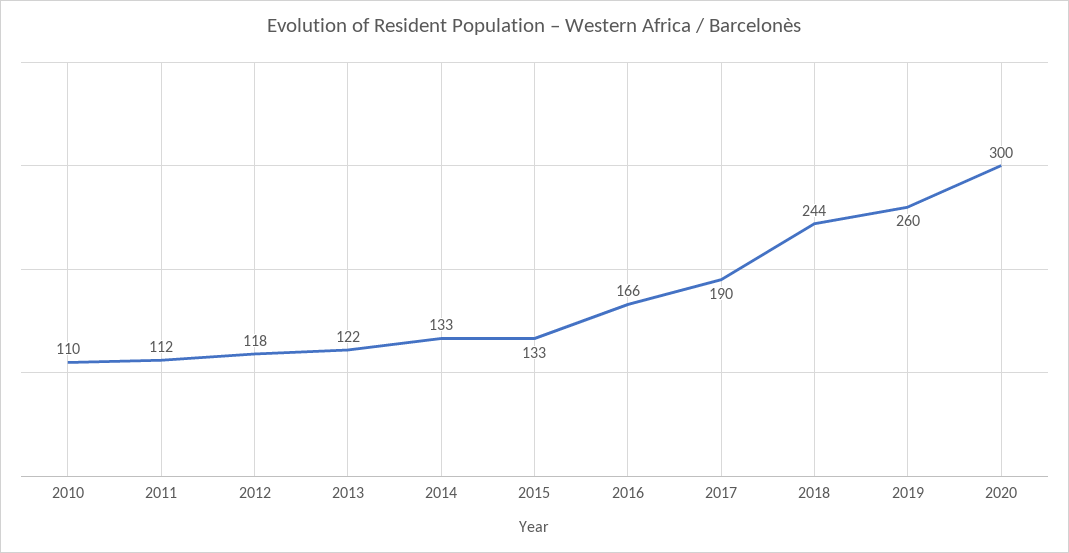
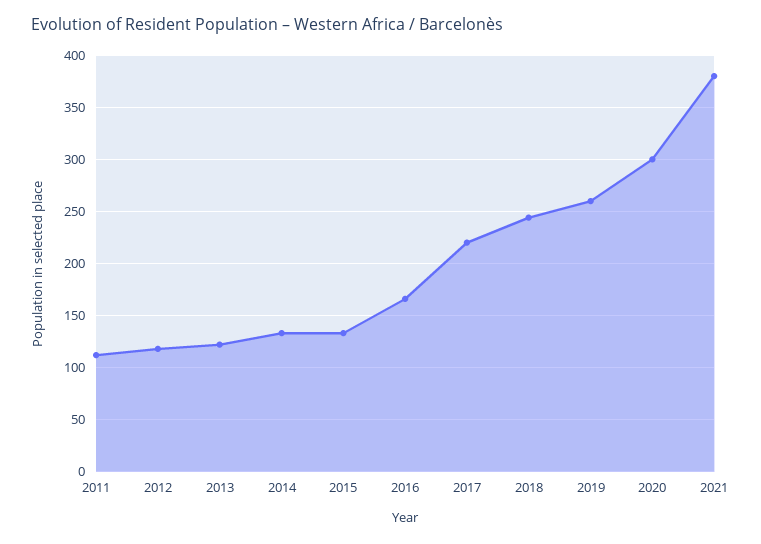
2010: 110 -> none
2017: 190 -> 220
2021: none -> 380

